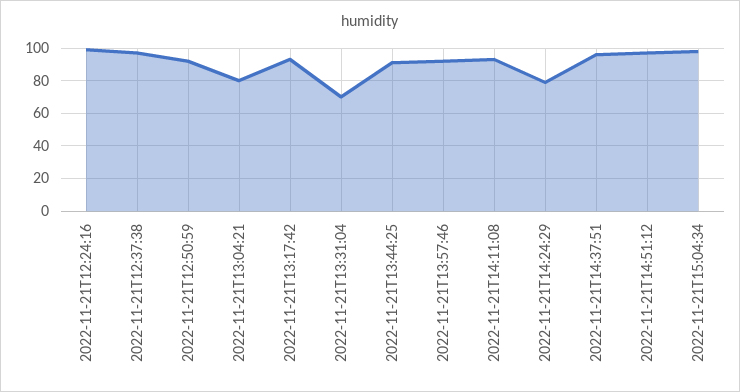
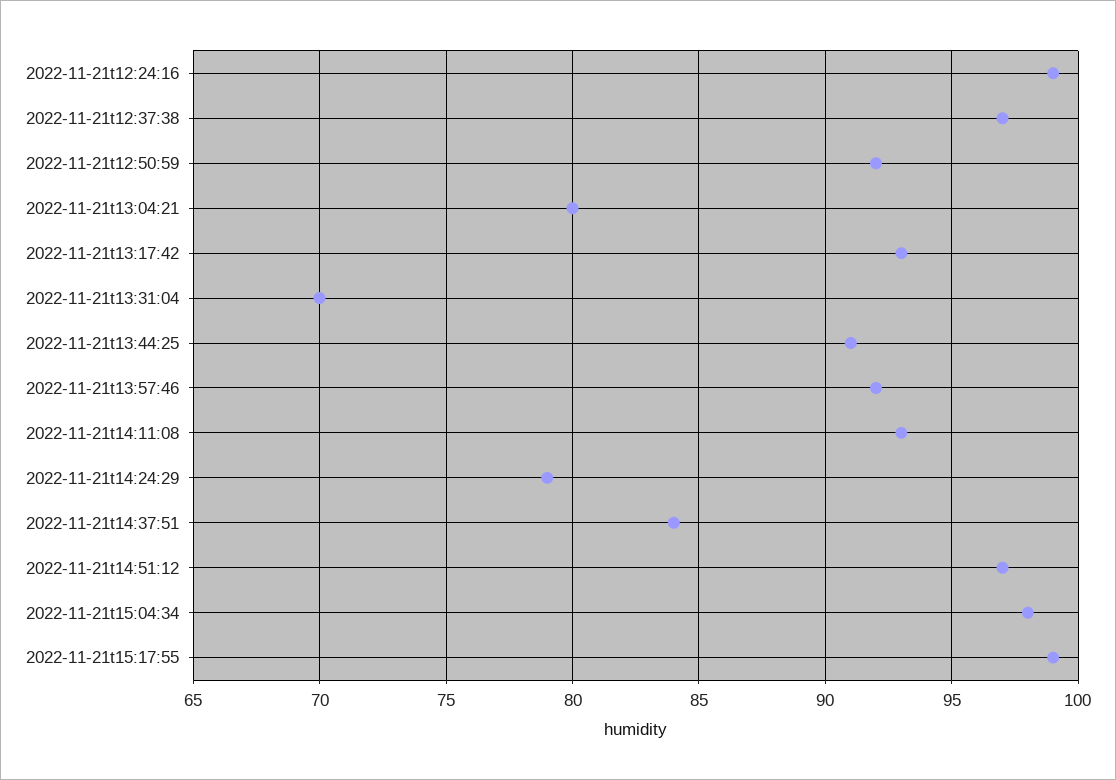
2022-11-21T14:37:51: 95 -> 84
2022-11-21t15:17:55: none -> 99

